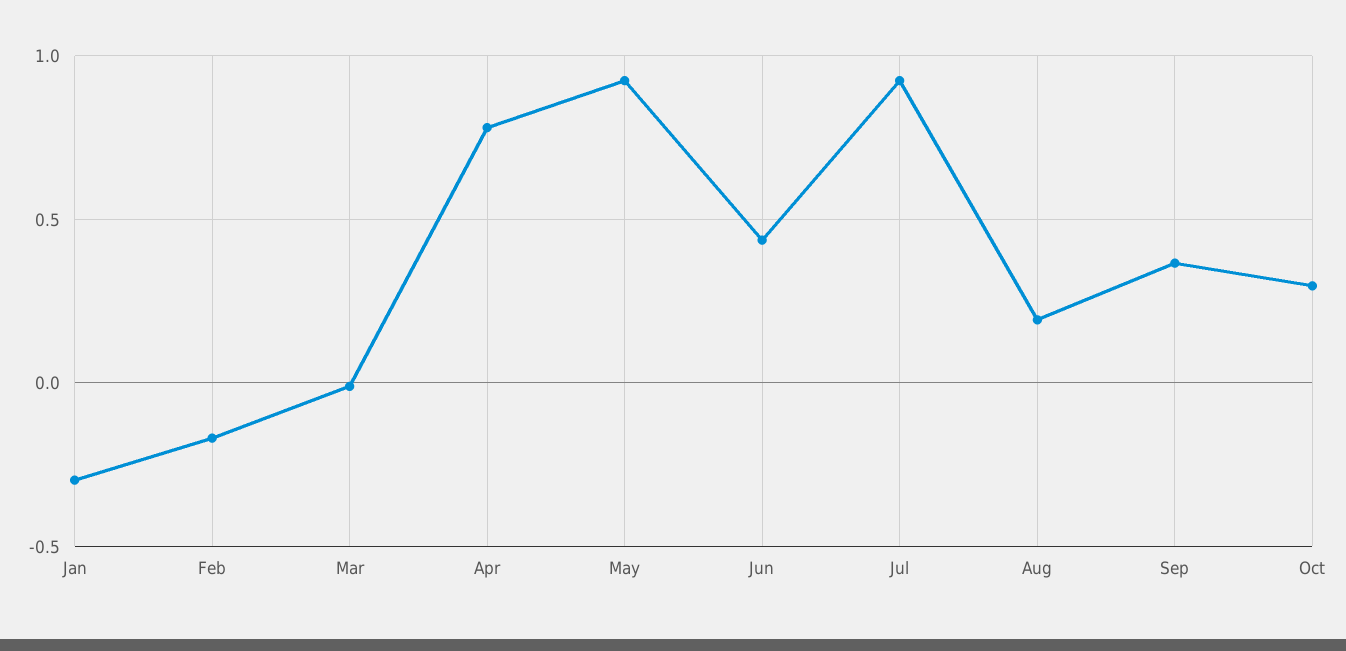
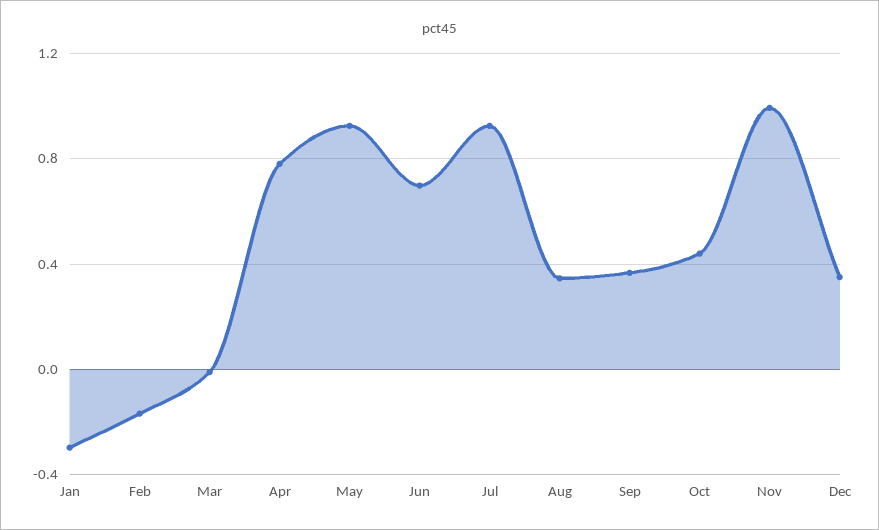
Jun: 0.45 -> 0.7
Aug: 0.2 -> 0.35
Oct: 0.3 -> 0.45
Nov: none -> 1
Dec: none -> 0.35

